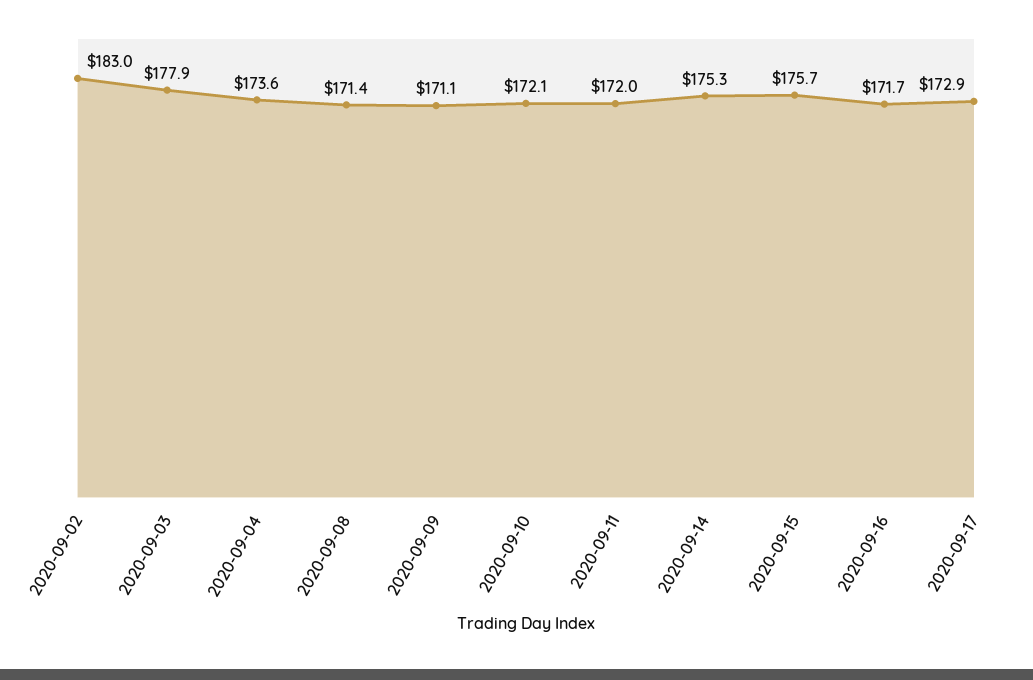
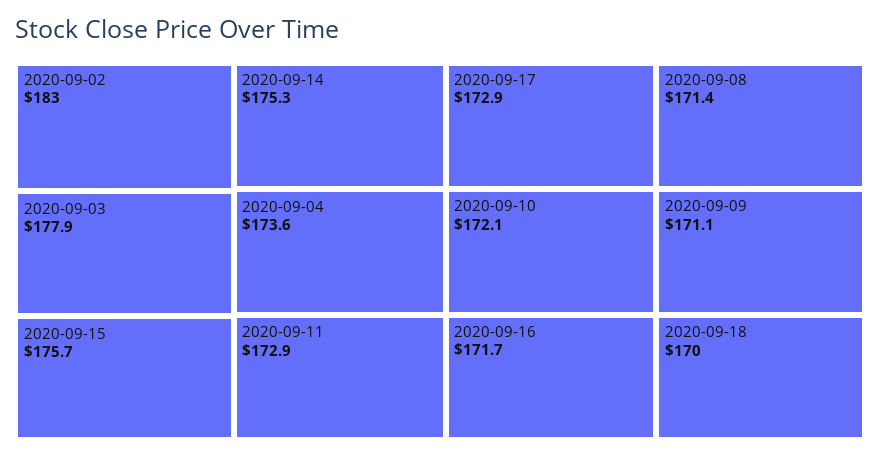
2020-09-11: 172 -> 172.9
2020-09-18: none -> 170

